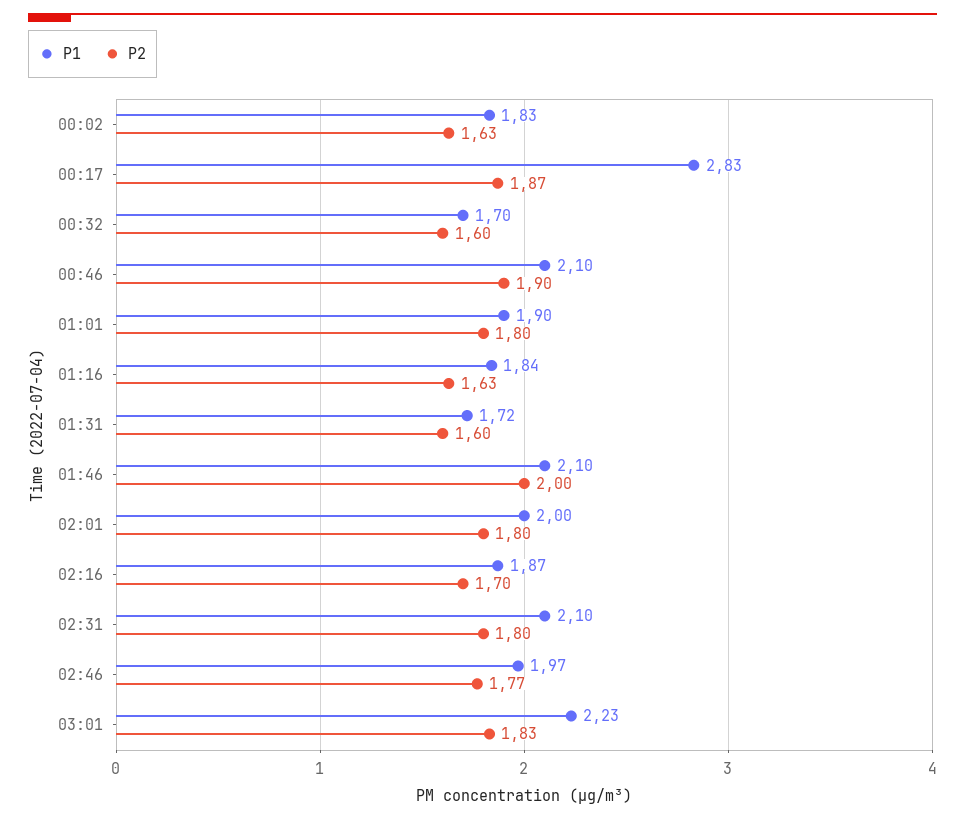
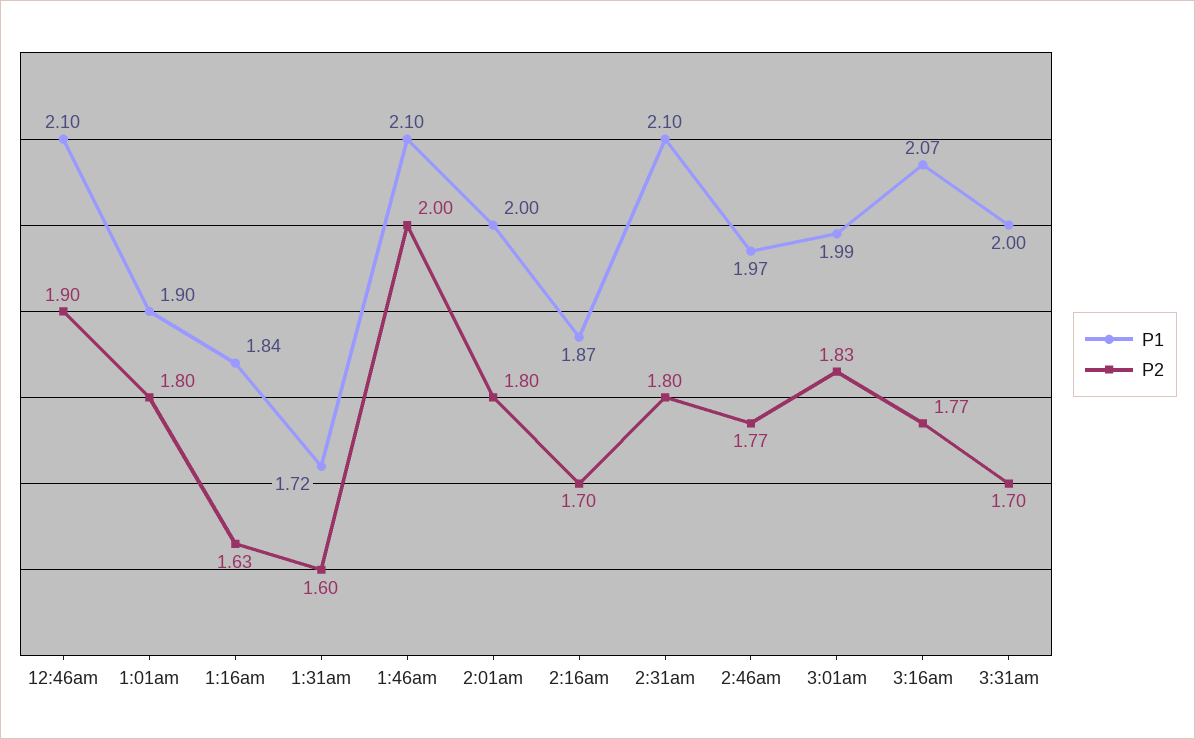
P1, 00:02: 1.83 -> none
P2, 00:02: 1.63 -> none
P1, 00:17: 2.83 -> none
P2, 00:17: 1.87 -> none
P1, 00:32: 1.7 -> none
P2, 00:32: 1.6 -> none
P1, 03:01: 2.23 -> 1.99
P1, 3:16am: none -> 2.07
P2, 3:16am: none -> 1.77
P1, 3:31am: none -> 2
P2, 3:31am: none -> 1.7

